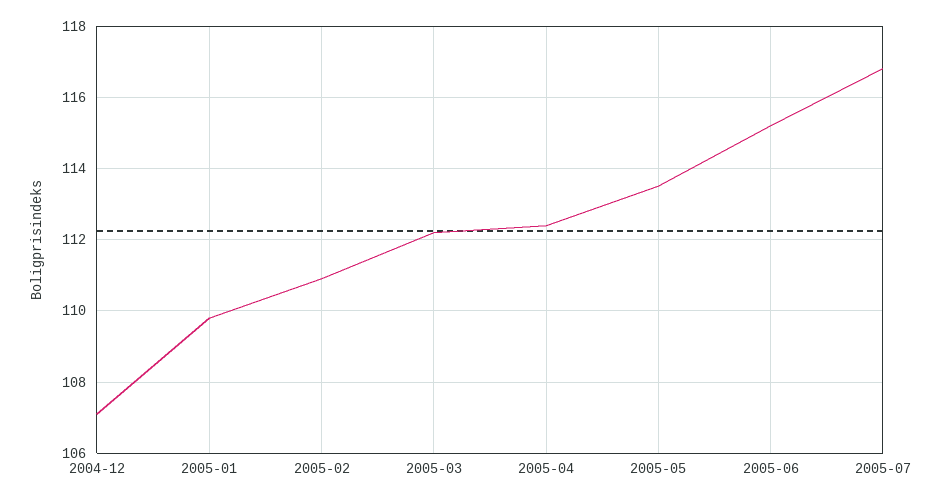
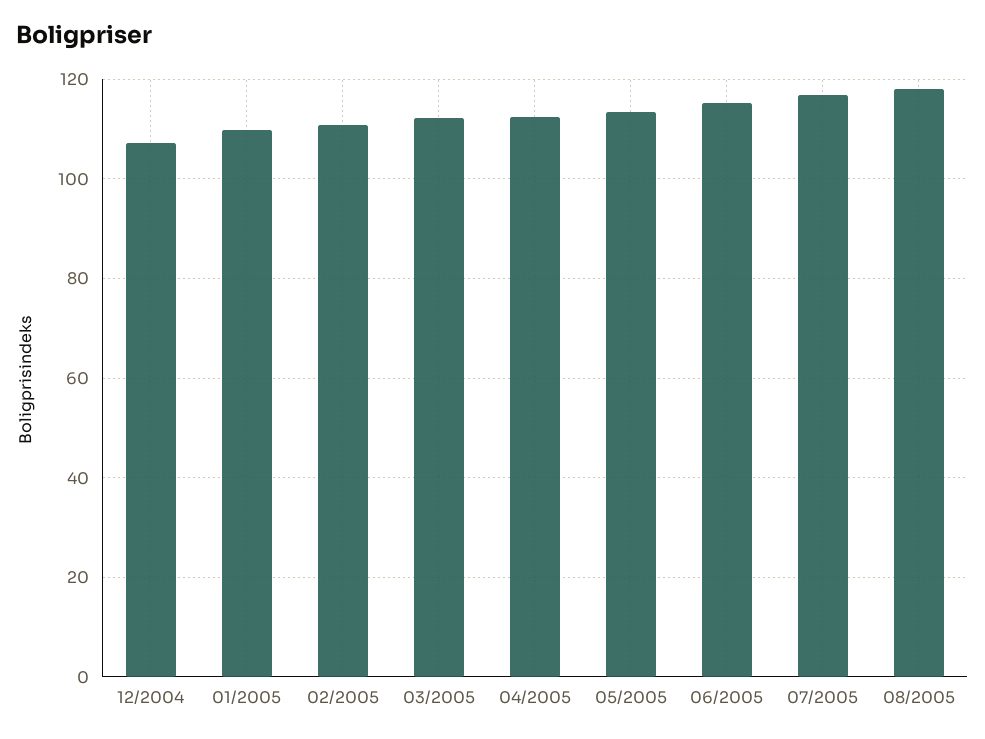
08/2005: none -> 118

